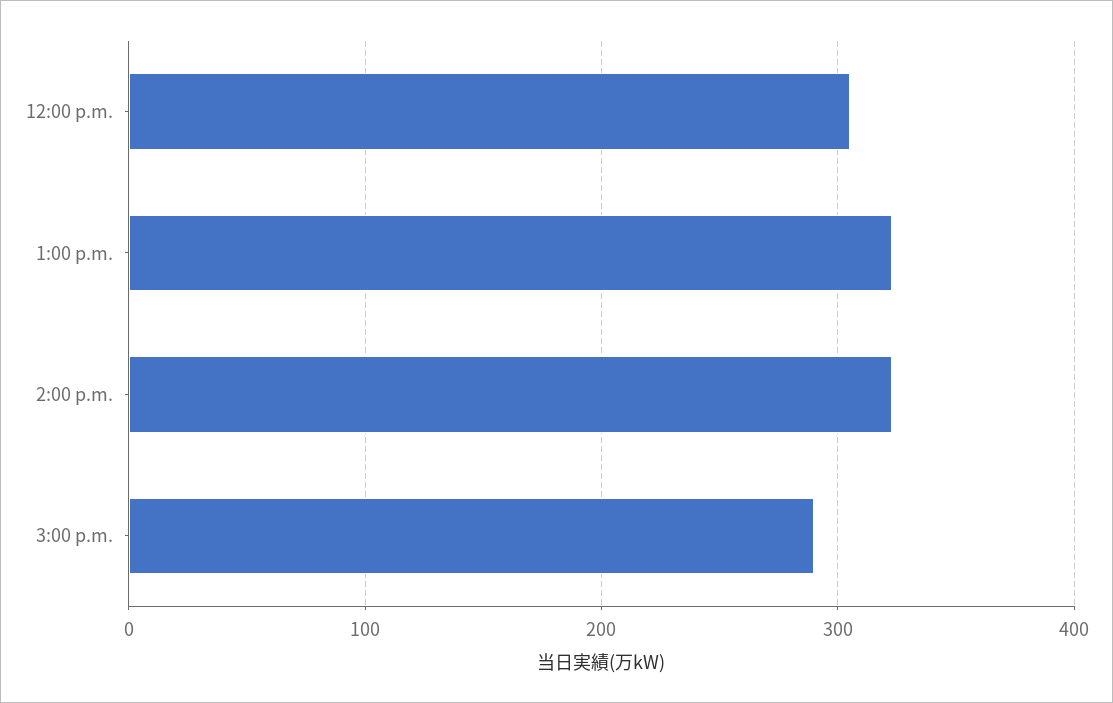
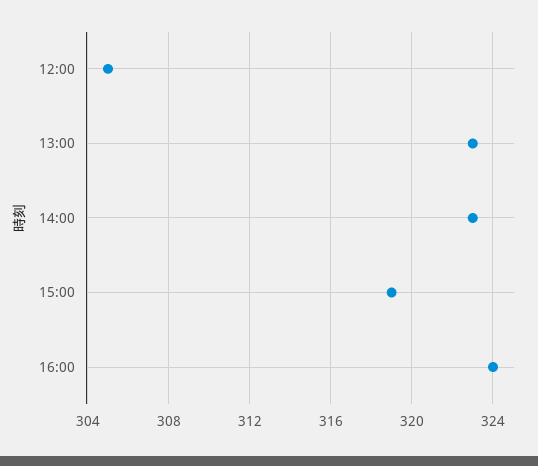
3:00 p.m.: 290 -> 319
16:00: none -> 324

